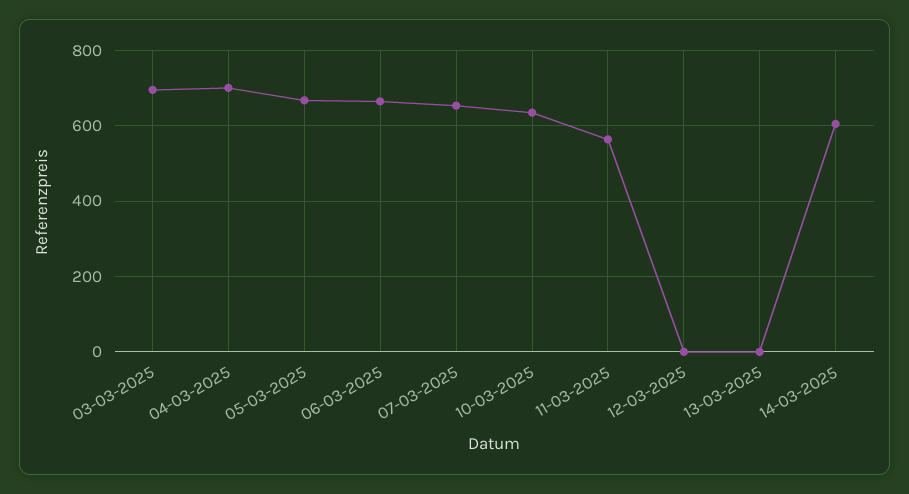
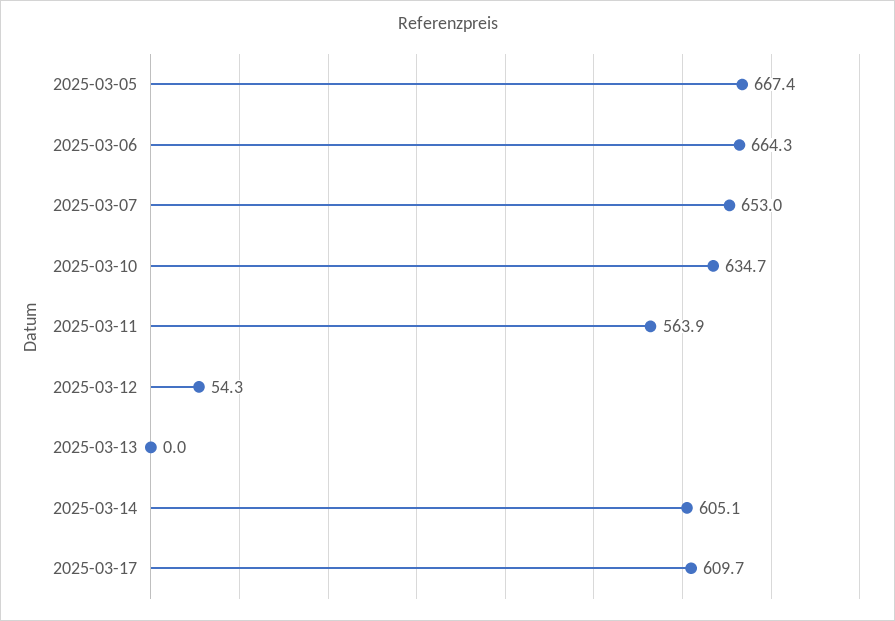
03-03-2025: 700 -> none
04-03-2025: 700 -> none
12-03-2025: 0 -> 54.3
2025-03-17: none -> 609.7

